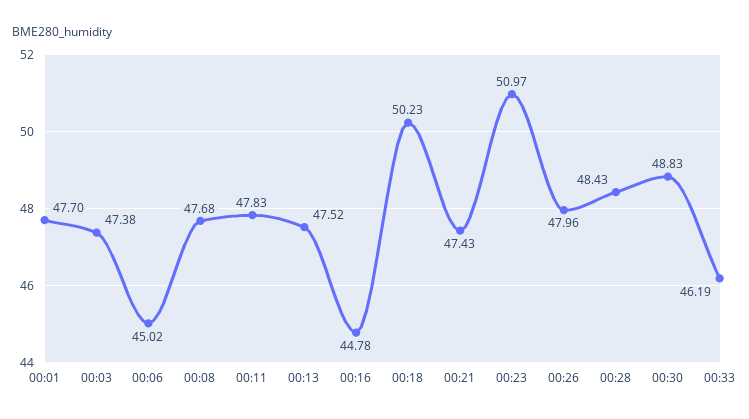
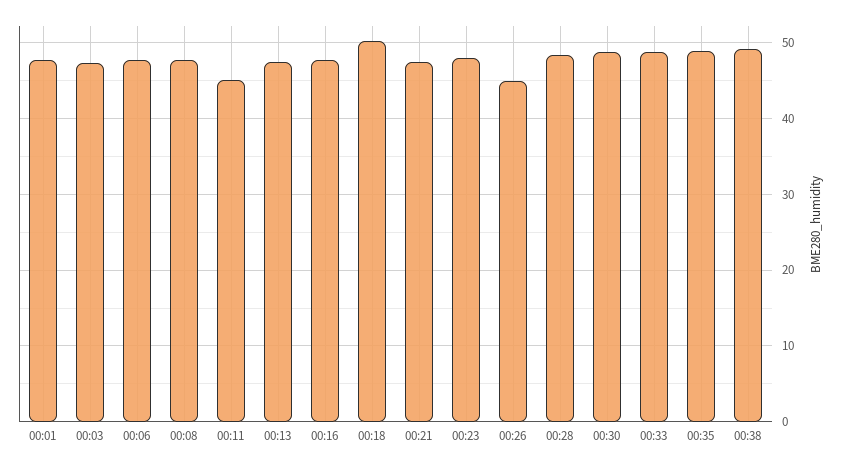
00:06: 45.02 -> 48
00:11: 47.83 -> 45
00:16: 44.78 -> 48
00:23: 50.97 -> 48
00:26: 47.96 -> 45
00:33: 46.19 -> 49
00:35: none -> 49
00:38: none -> 49

